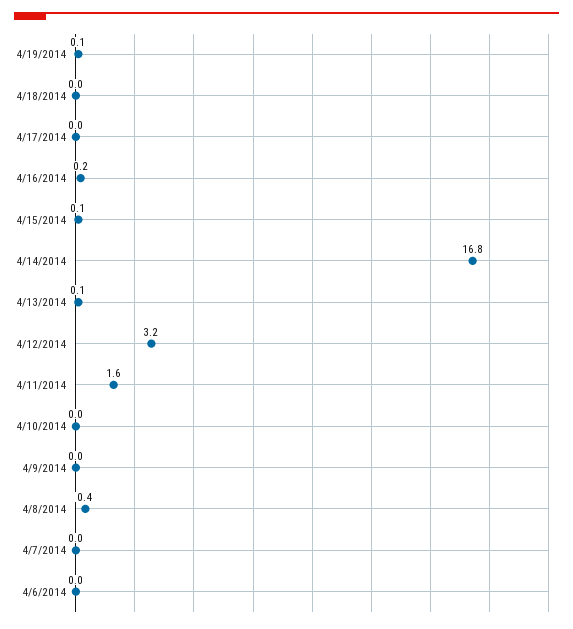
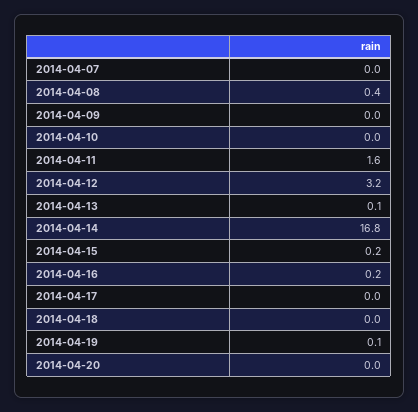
4/15/2014: 0.1 -> 0.2
4/6/2014: 0 -> none
2014-04-20: none -> 0

